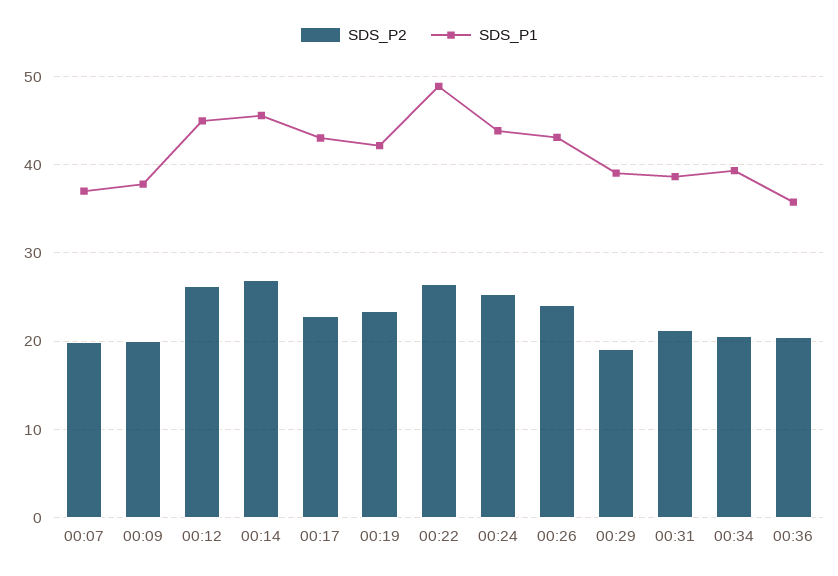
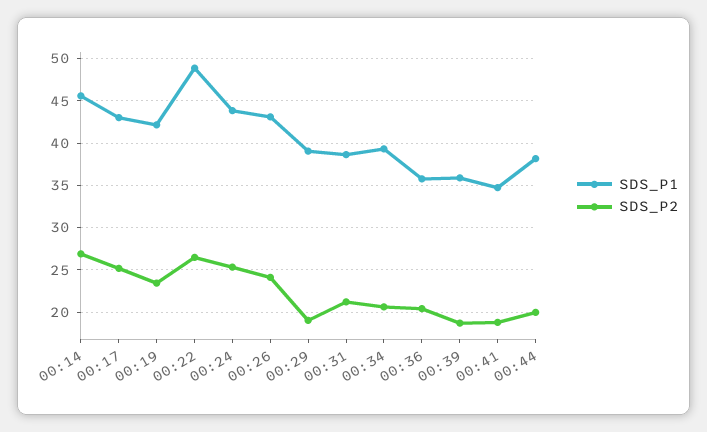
SDS_P2, 00:07: 20 -> none
SDS_P1, 00:07: 37 -> none
SDS_P2, 00:09: 20 -> none
SDS_P1, 00:09: 38 -> none
SDS_P2, 00:12: 26 -> none
SDS_P1, 00:12: 45 -> none
SDS_P2, 00:17: 23 -> 25
SDS_P1, 00:39: none -> 36
SDS_P2, 00:39: none -> 19
SDS_P1, 00:41: none -> 35
SDS_P2, 00:41: none -> 19
SDS_P1, 00:44: none -> 38
SDS_P2, 00:44: none -> 20

